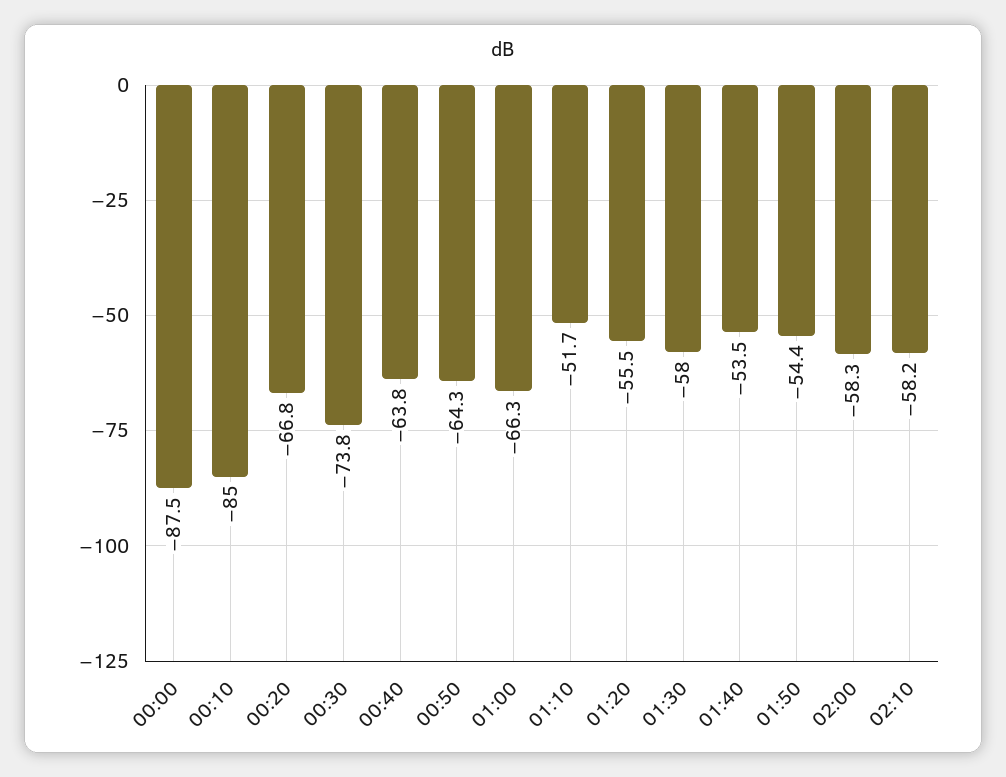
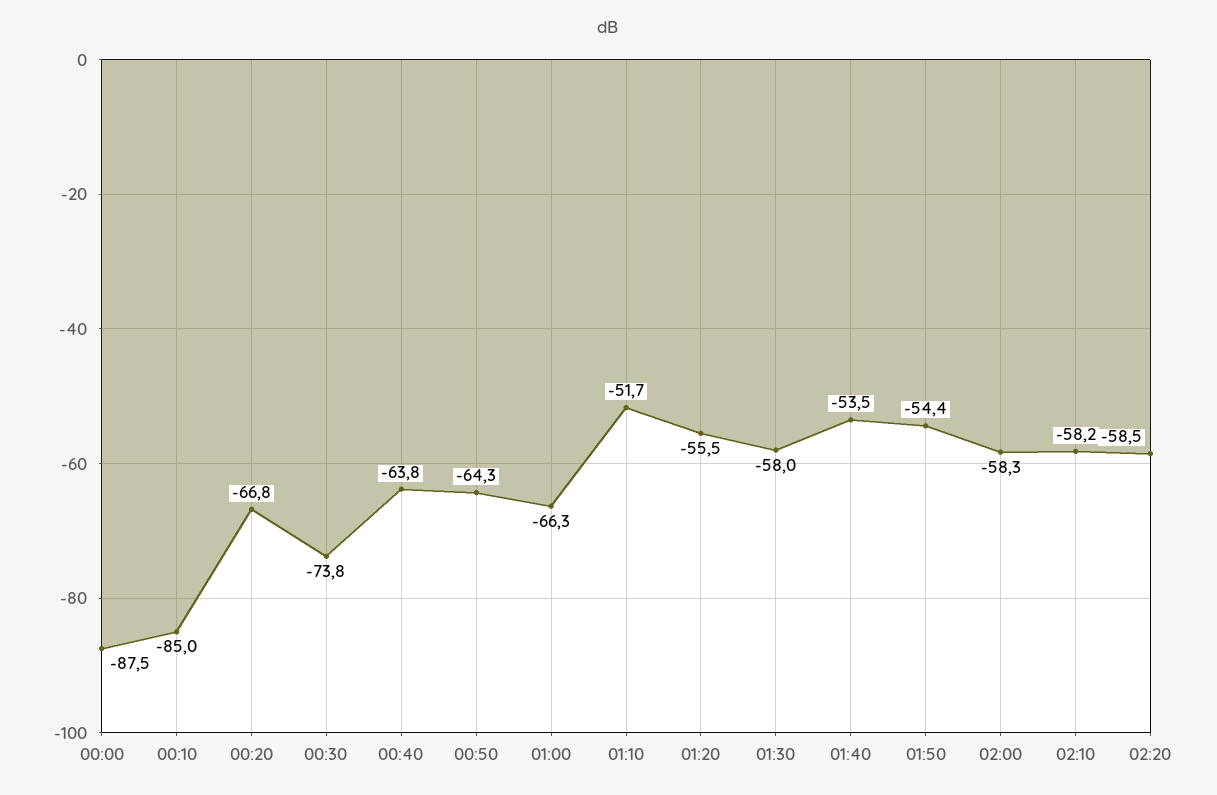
02:20: none -> -58.5

